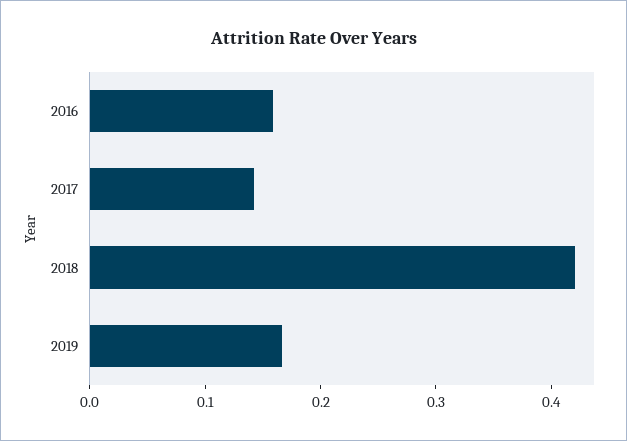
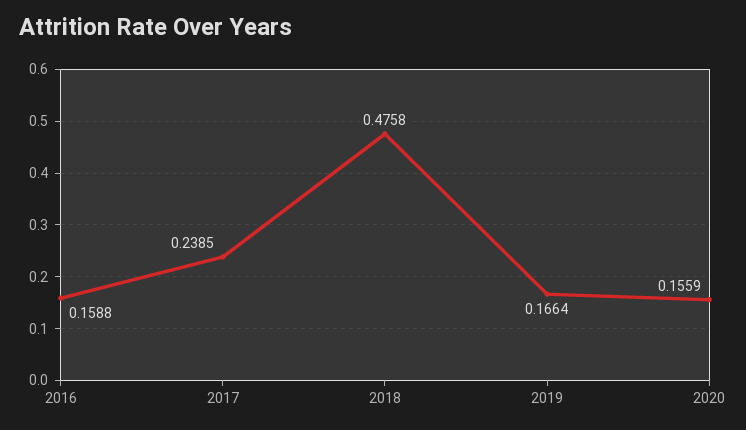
2017: 0.14 -> 0.2385
2018: 0.42 -> 0.4758
2020: none -> 0.1559

